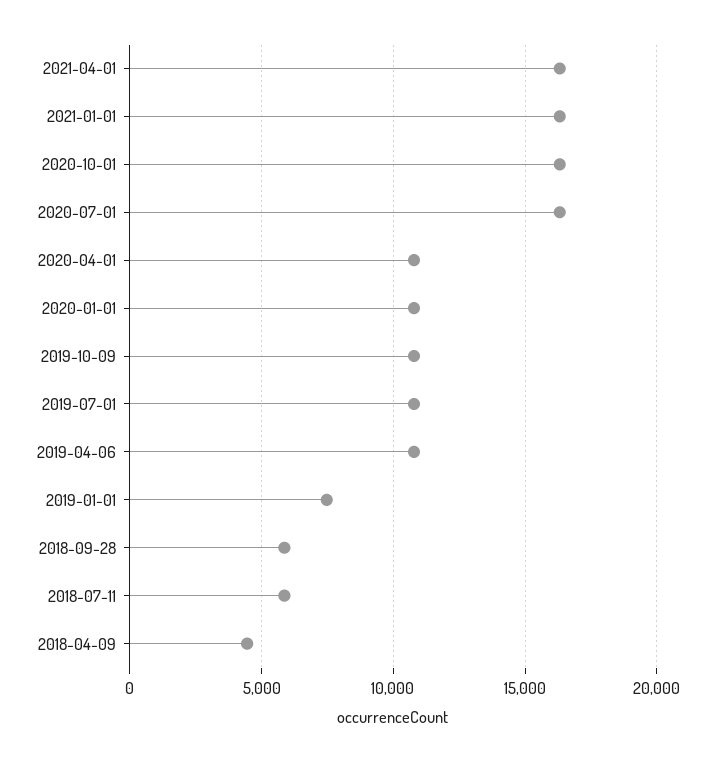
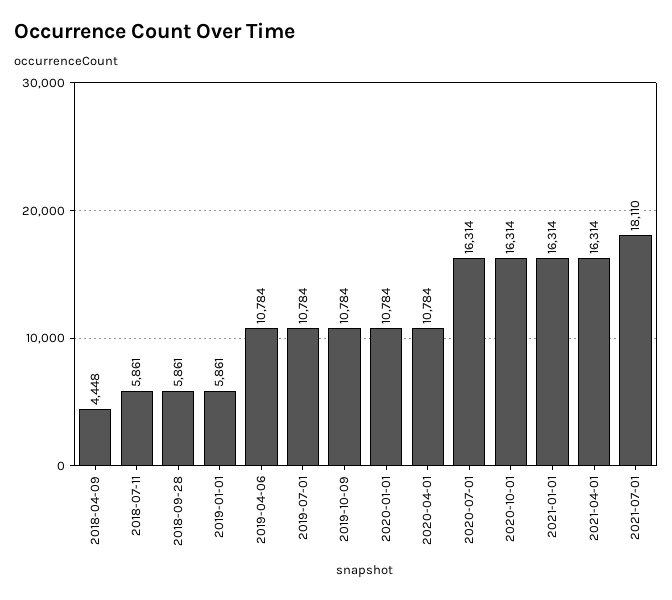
2019-01-01: 7500 -> 5861
2021-07-01: none -> 18110

